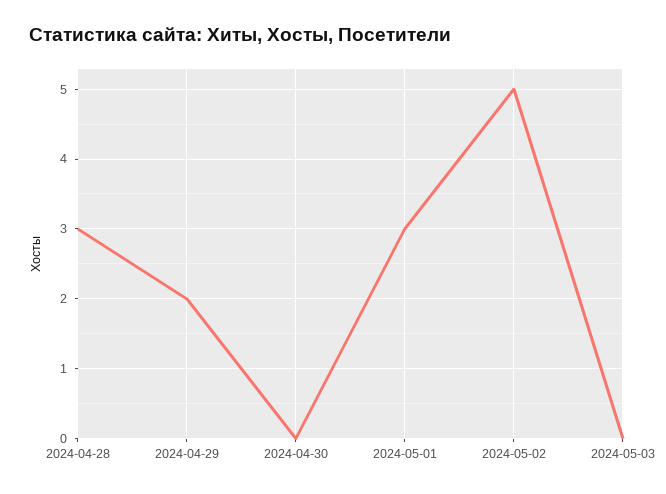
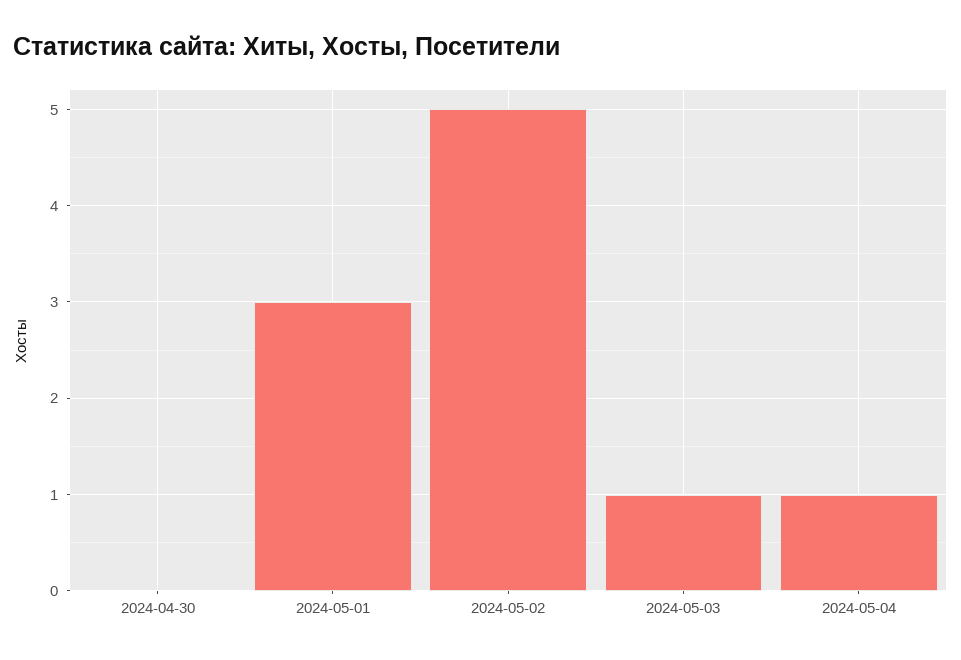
2024-04-28: 3 -> none
2024-04-29: 2 -> none
2024-05-03: 0 -> 1
2024-05-04: none -> 1

